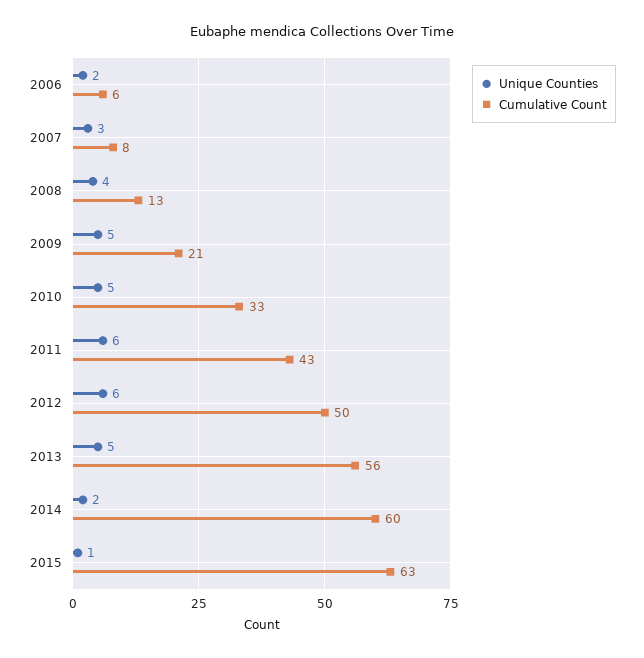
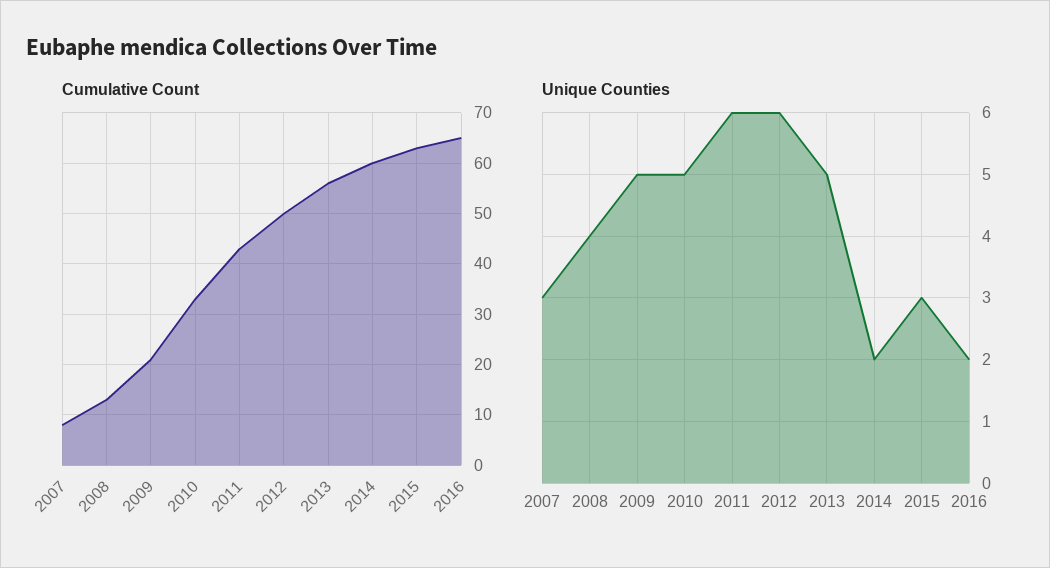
Unique Counties, 2006: 2 -> none
Cumulative Count, 2006: 6 -> none
Unique Counties, 2015: 1 -> 3
Cumulative Count, 2016: none -> 65
Unique Counties, 2016: none -> 2

